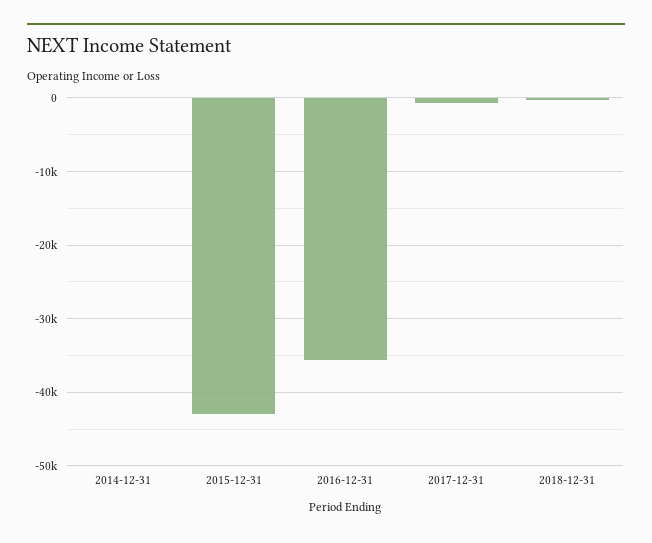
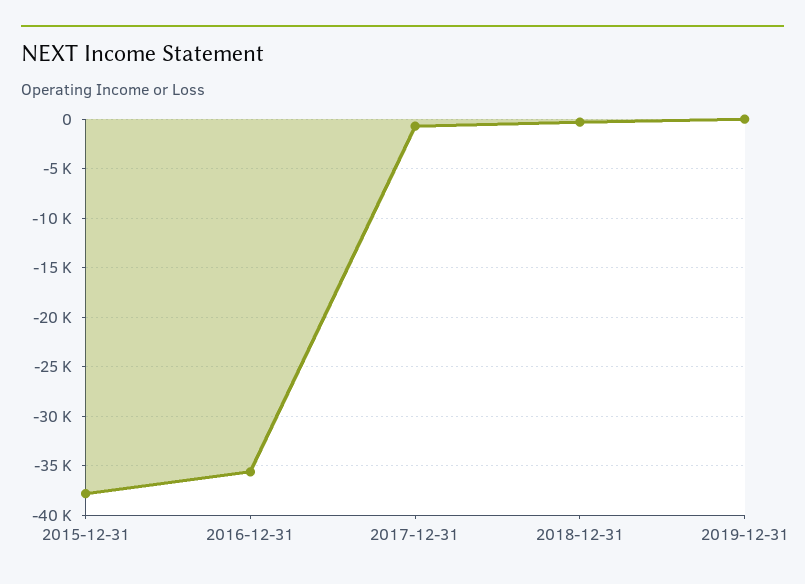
2014-12-31: 0 -> none
2015-12-31: -43000 -> -38000
2019-12-31: none -> 0

